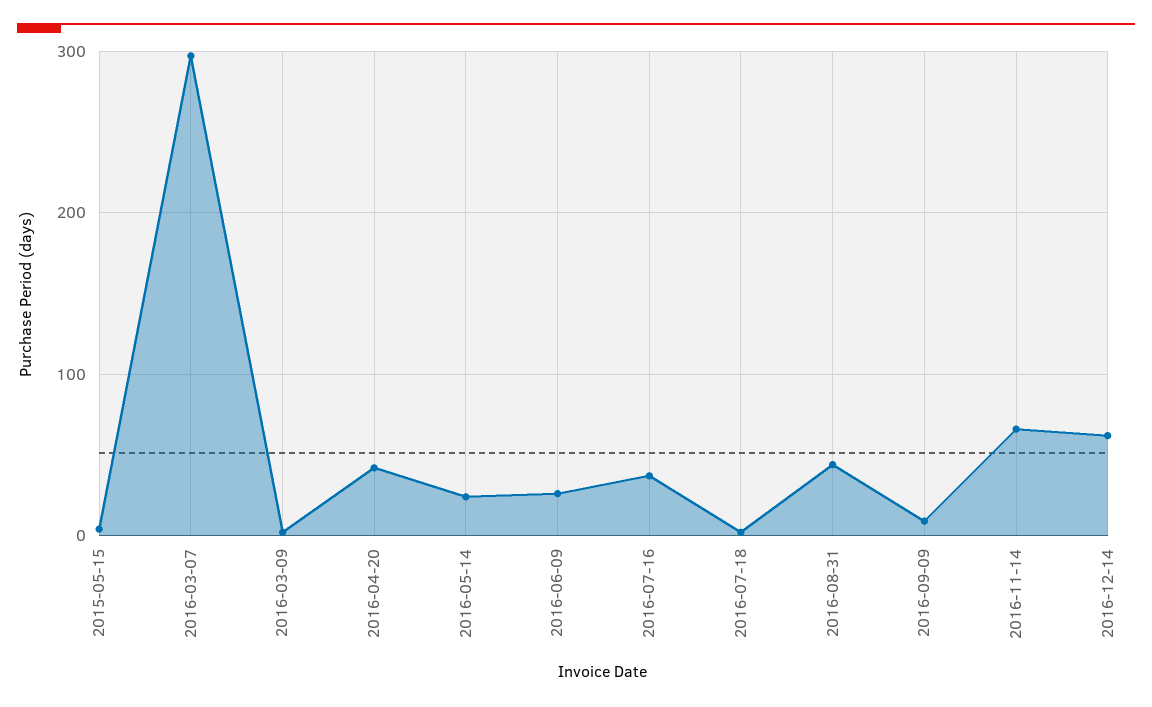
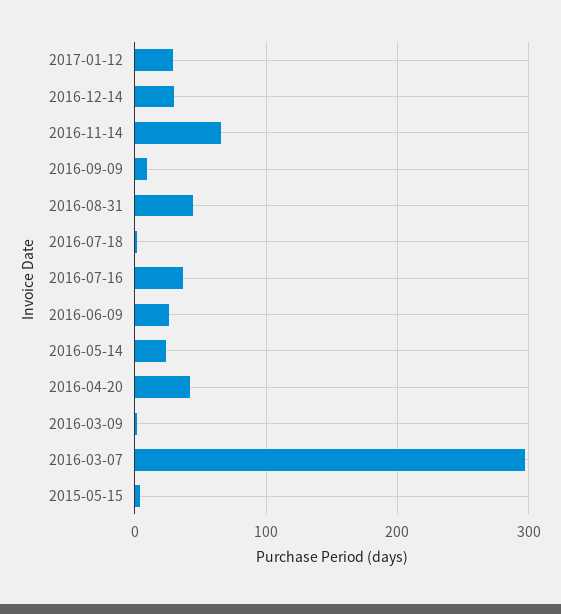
2016-12-14: 60 -> 30
2017-01-12: none -> 30

